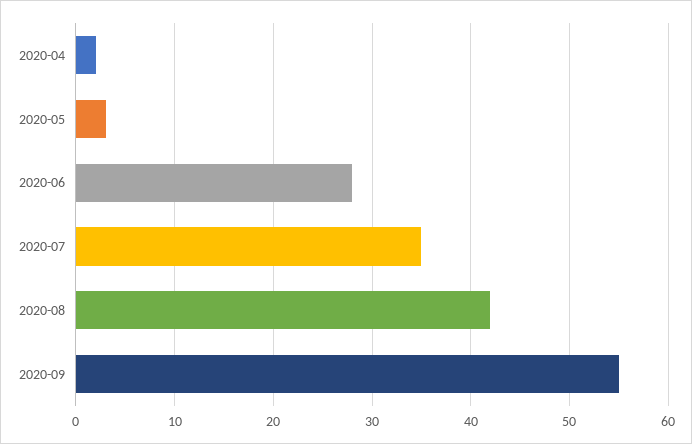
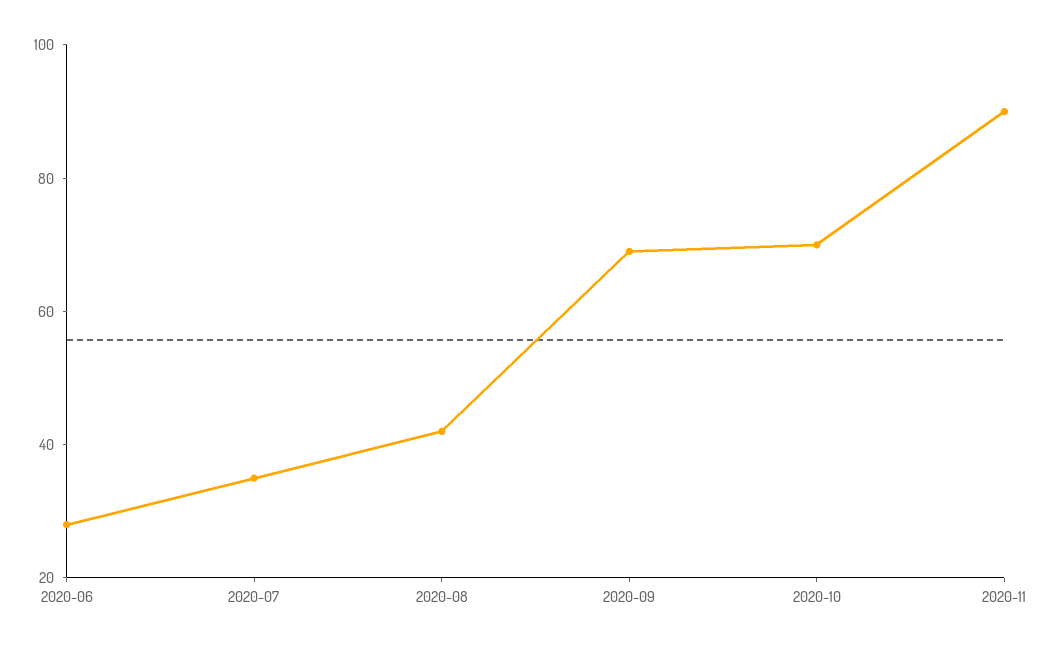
2020-04: 2 -> none
2020-05: 3 -> none
2020-09: 55 -> 70
2020-10: none -> 70
2020-11: none -> 90

